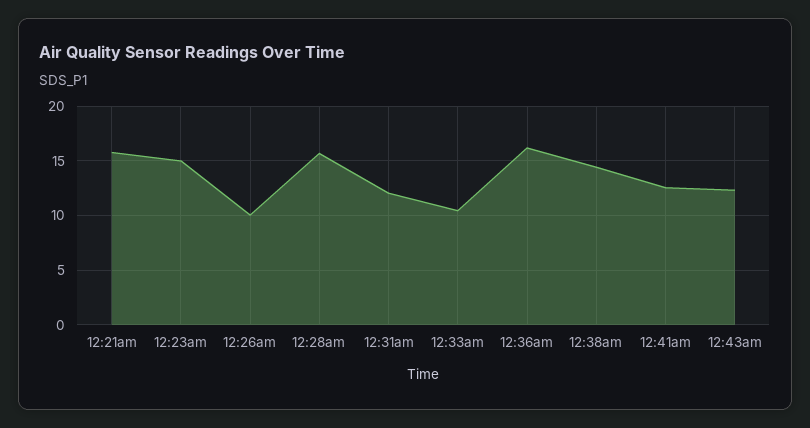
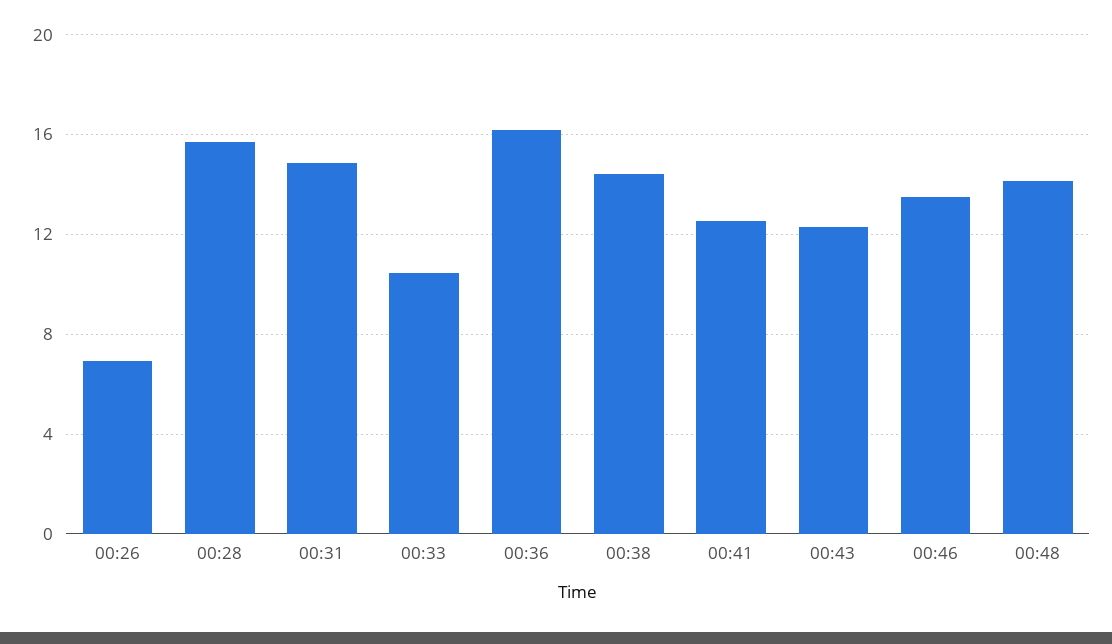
12:21am: 16 -> none
12:23am: 15 -> none
12:26am: 10 -> 7
12:31am: 12 -> 15
00:46: none -> 13.5
00:48: none -> 14

